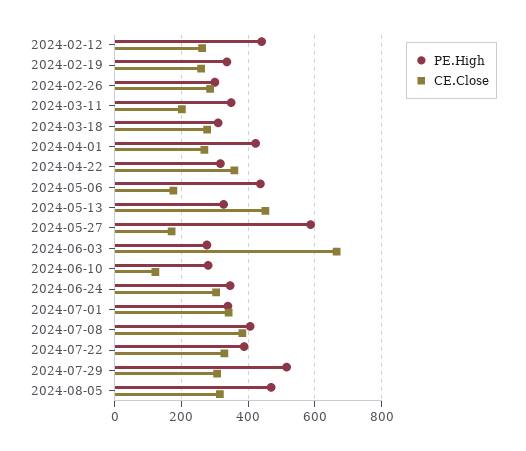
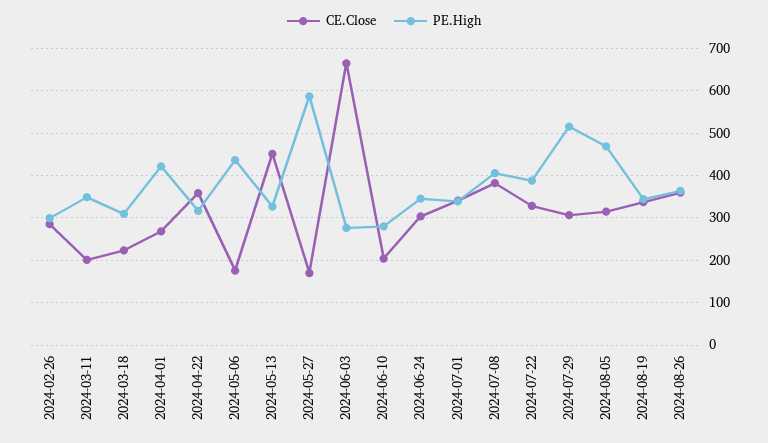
PE.High, 2024-02-12: 440 -> none
CE.Close, 2024-02-12: 260 -> none
PE.High, 2024-02-19: 340 -> none
CE.Close, 2024-02-19: 260 -> none
CE.Close, 2024-03-18: 280 -> 220
CE.Close, 2024-06-10: 120 -> 200
CE.Close, 2024-08-19: none -> 340
PE.High, 2024-08-19: none -> 340
CE.Close, 2024-08-26: none -> 360
PE.High, 2024-08-26: none -> 360

